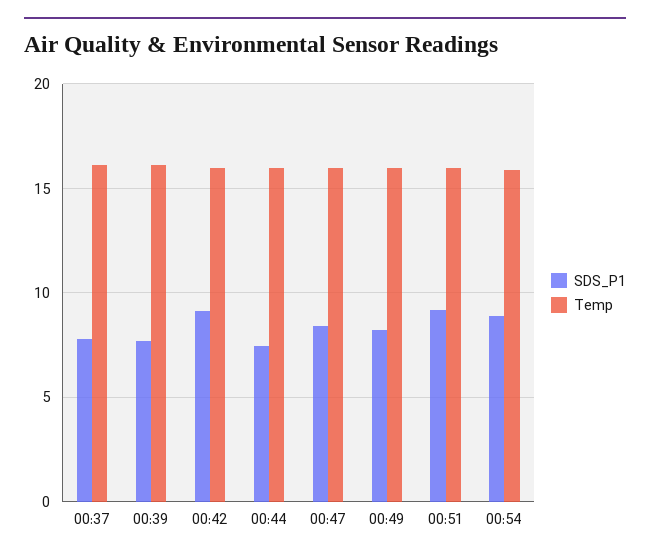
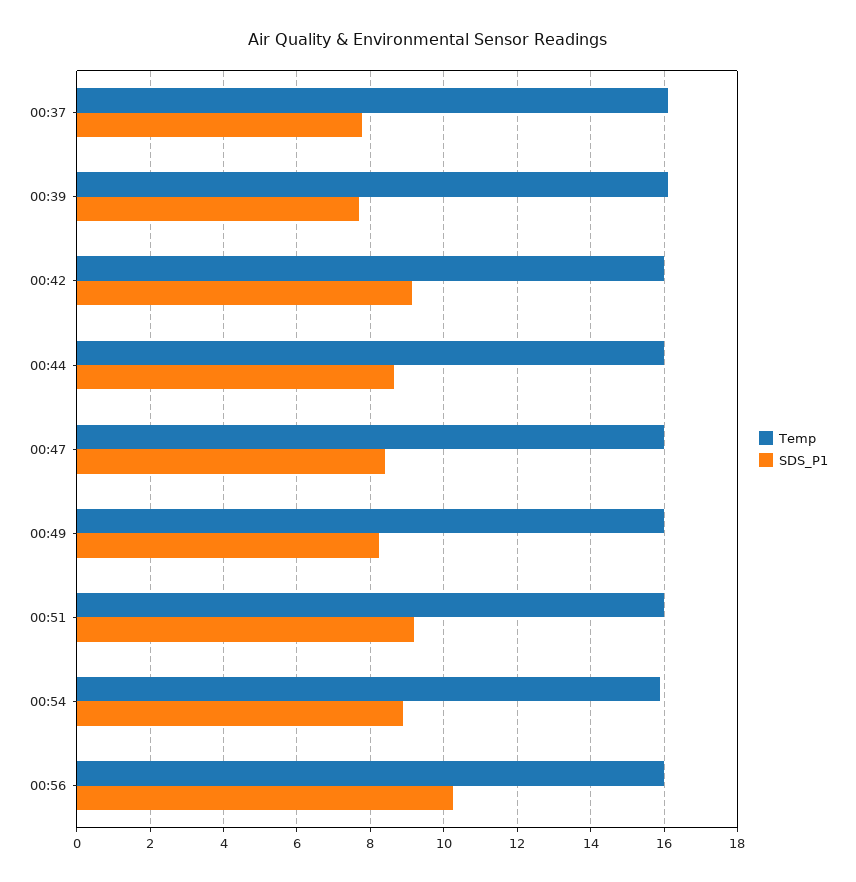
SDS_P1, 00:44: 7.5 -> 8.6
Temp, 00:56: none -> 16
SDS_P1, 00:56: none -> 10.2

